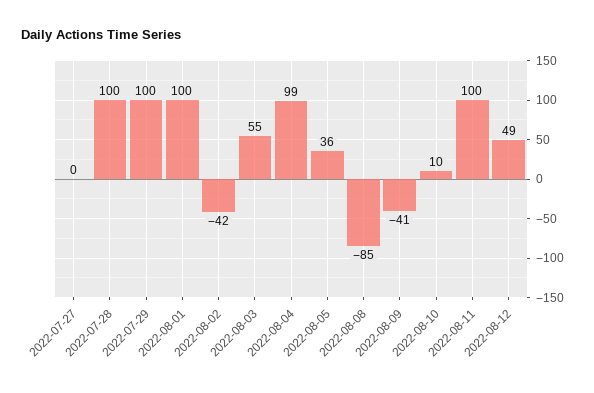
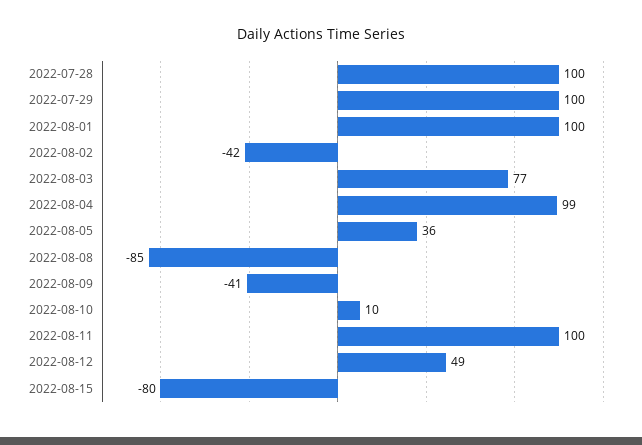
2022-07-27: 0 -> none
2022-08-03: 55 -> 77
2022-08-15: none -> -80

